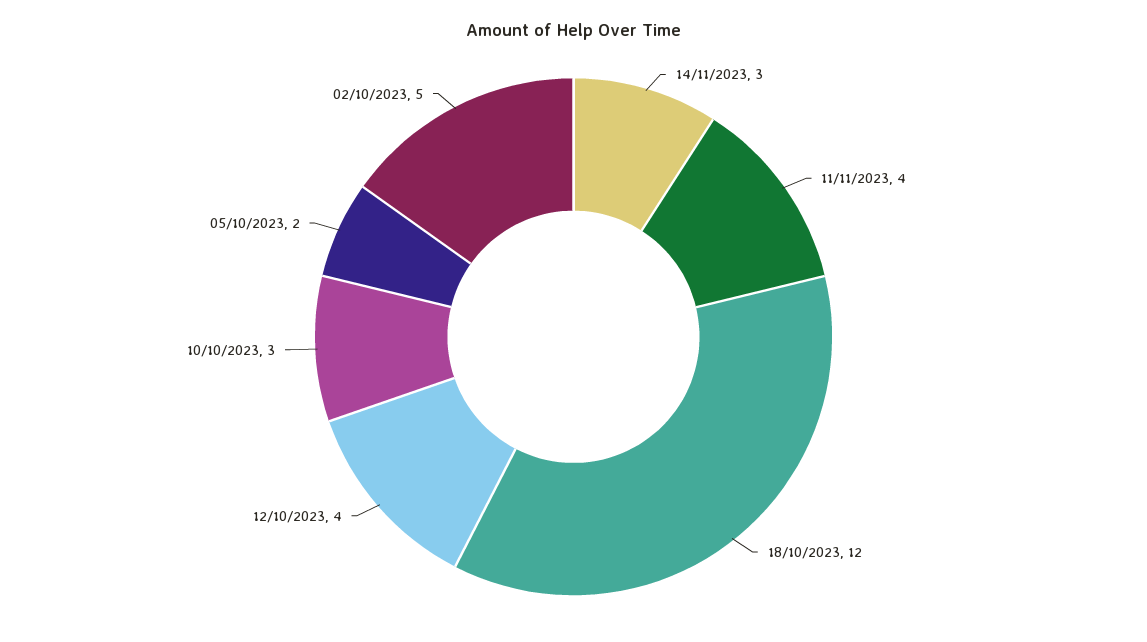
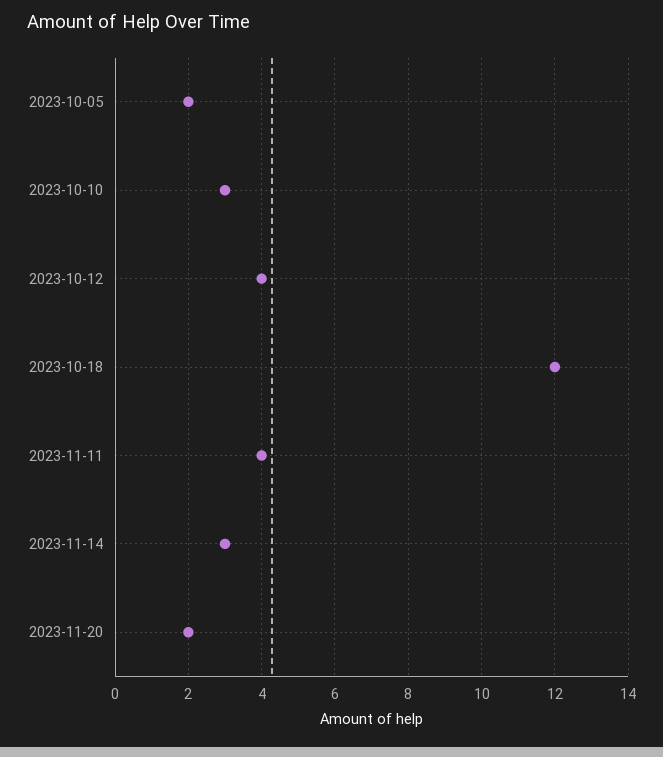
02/10/2023: 5 -> none
2023-11-20: none -> 2

